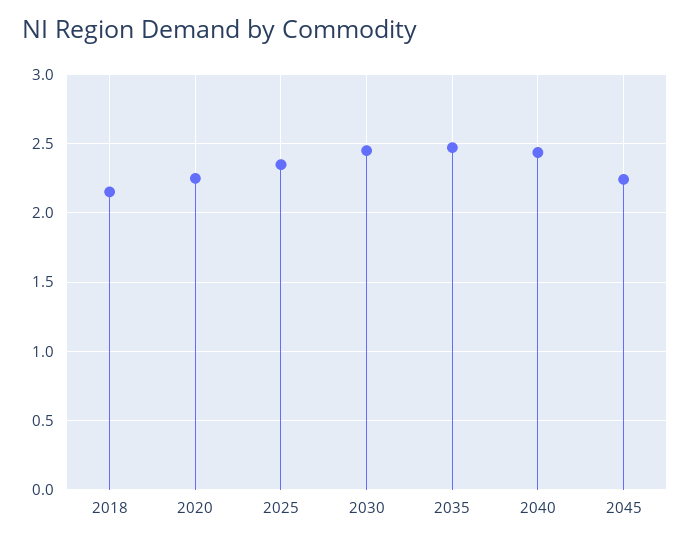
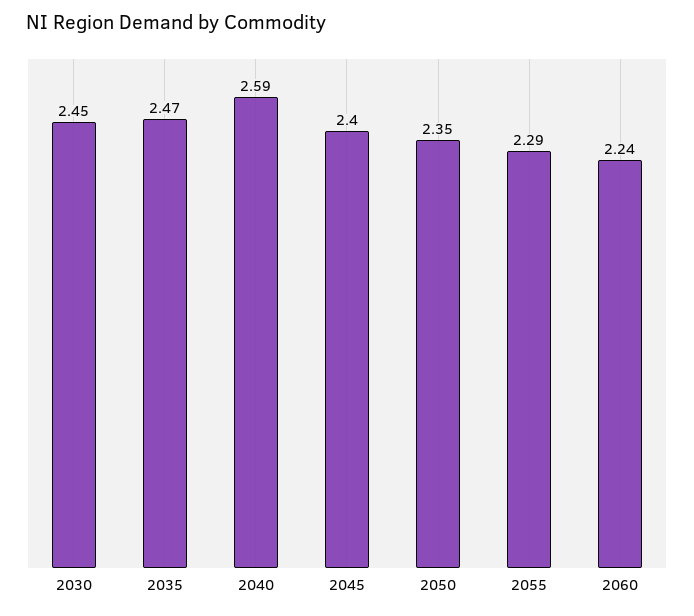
2018: 2.15 -> none
2020: 2.25 -> none
2025: 2.35 -> none
2040: 2.45 -> 2.59
2045: 2.25 -> 2.4
2050: none -> 2.35
2055: none -> 2.29
2060: none -> 2.24

